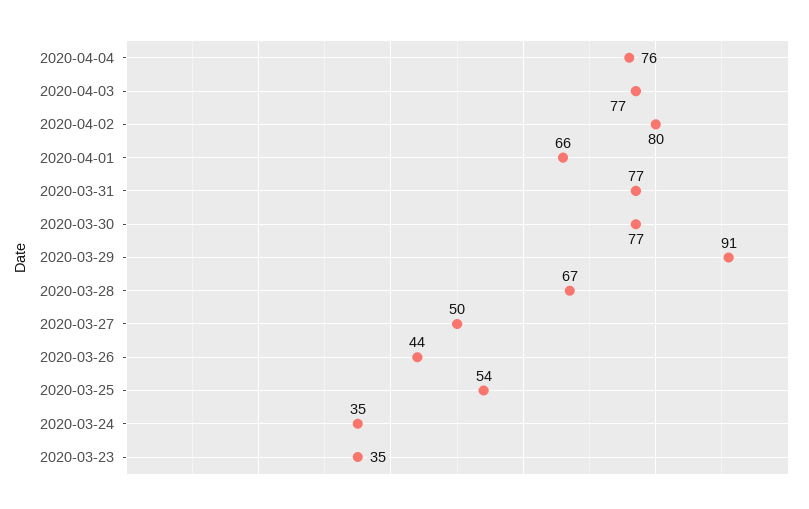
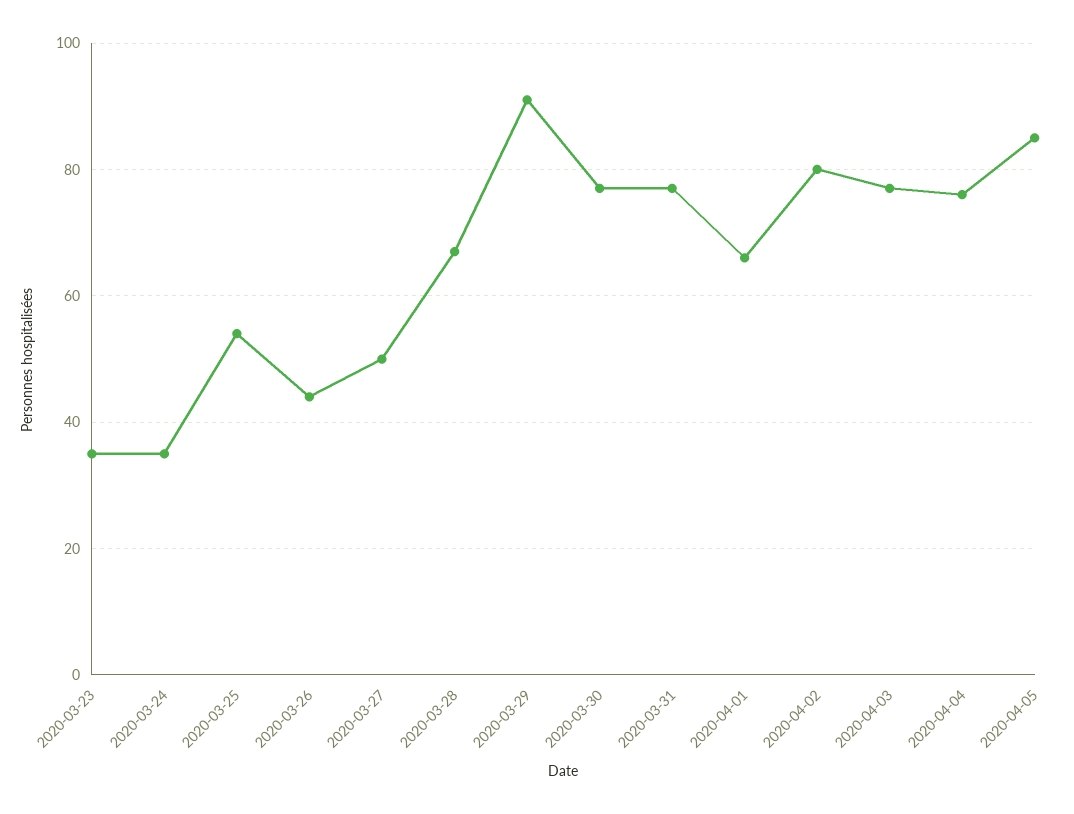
2020-04-05: none -> 85

